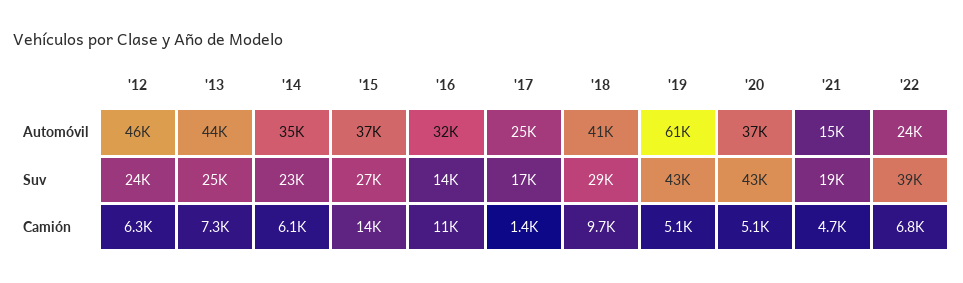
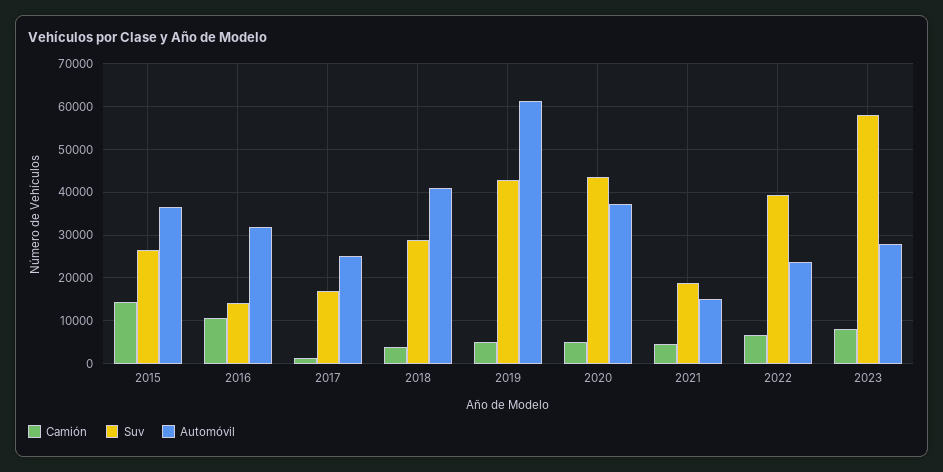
Automóvil, '12: 46000 -> none
Automóvil, '13: 44000 -> none
Automóvil, '14: 35000 -> none
Suv, '12: 24000 -> none
Suv, '13: 25000 -> none
Suv, '14: 23000 -> none
Camión, '12: 6300 -> none
Camión, '13: 7300 -> none
Camión, '14: 6100 -> none
Camión, '18: 9700 -> 4000
Camión, 2023: none -> 8000
Suv, 2023: none -> 58000
Automóvil, 2023: none -> 28000

